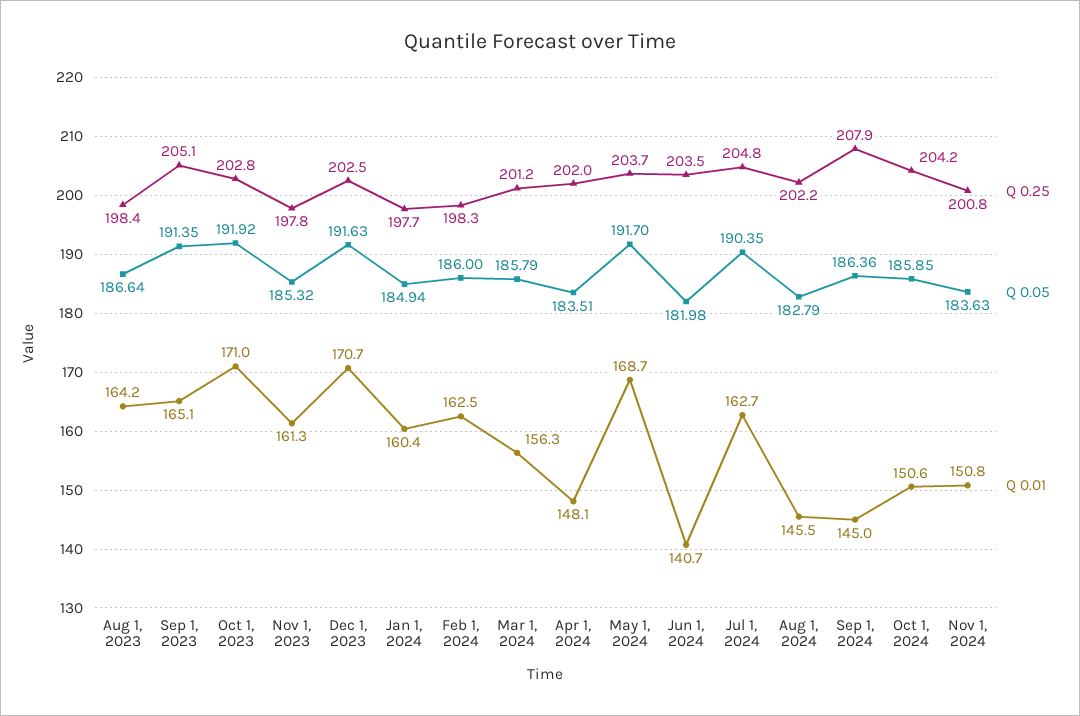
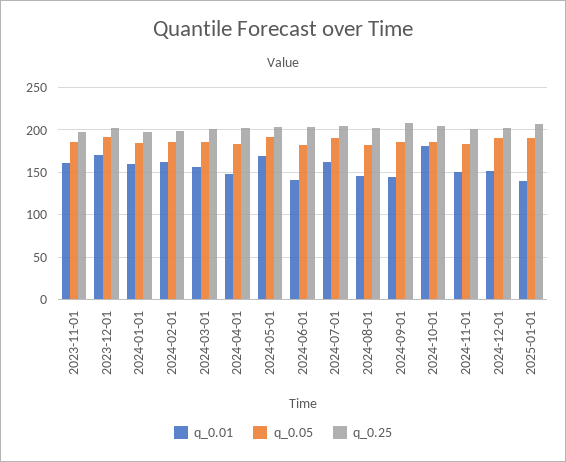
Q 0.25, Aug 1, 2023: 198.4 -> none
Q 0.05, Aug 1, 2023: 186.64 -> none
Q 0.01, Aug 1, 2023: 164.2 -> none
Q 0.25, Sep 1, 2023: 205.1 -> none
Q 0.05, Sep 1, 2023: 191.35 -> none
Q 0.01, Sep 1, 2023: 165.1 -> none
Q 0.25, Oct 1, 2023: 202.8 -> none
Q 0.05, Oct 1, 2023: 191.92 -> none
Q 0.01, Oct 1, 2023: 171 -> none
Q 0.01, Oct 1, 2024: 150.6 -> 180
Q 0.01, 2024-12-01: none -> 150
Q 0.05, 2024-12-01: none -> 190
Q 0.25, 2024-12-01: none -> 200
Q 0.01, 2025-01-01: none -> 140
Q 0.05, 2025-01-01: none -> 190
Q 0.25, 2025-01-01: none -> 210

